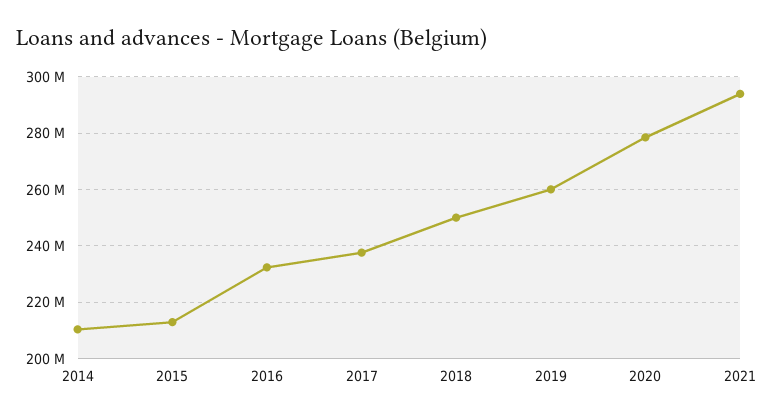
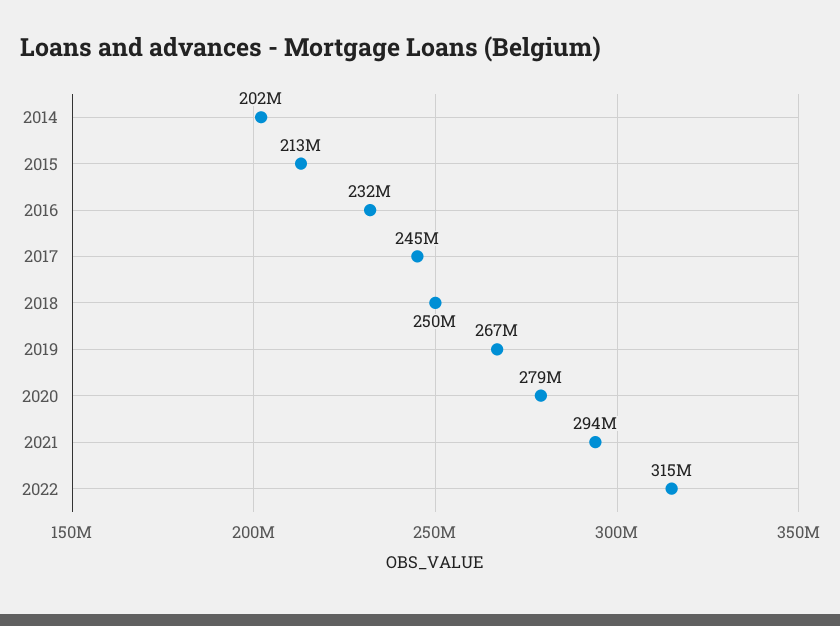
2014: 210000000 -> 202000000
2017: 237500000 -> 245000000
2019: 260000000 -> 267000000
2022: none -> 315000000

